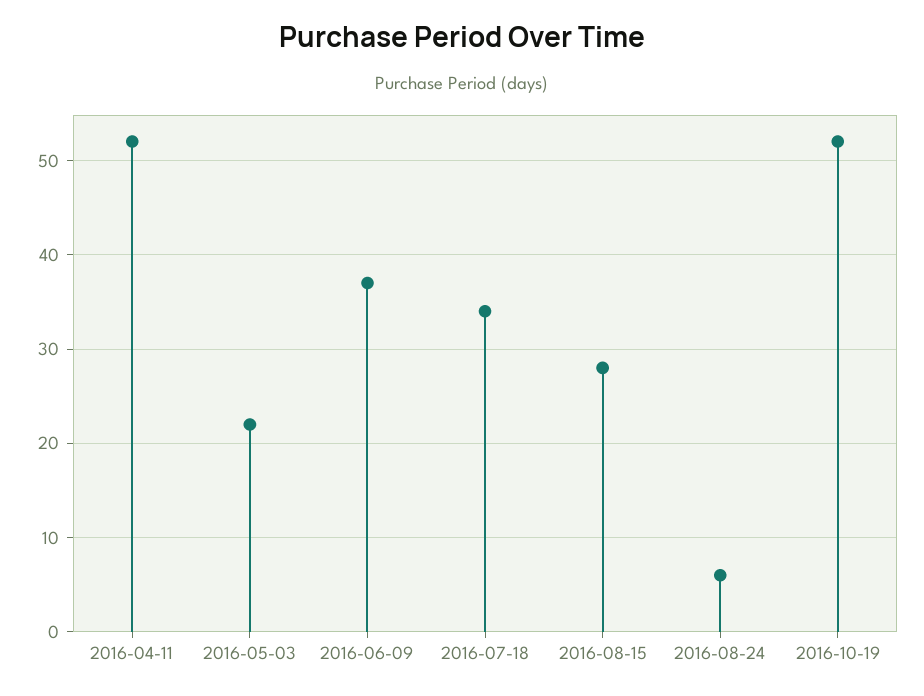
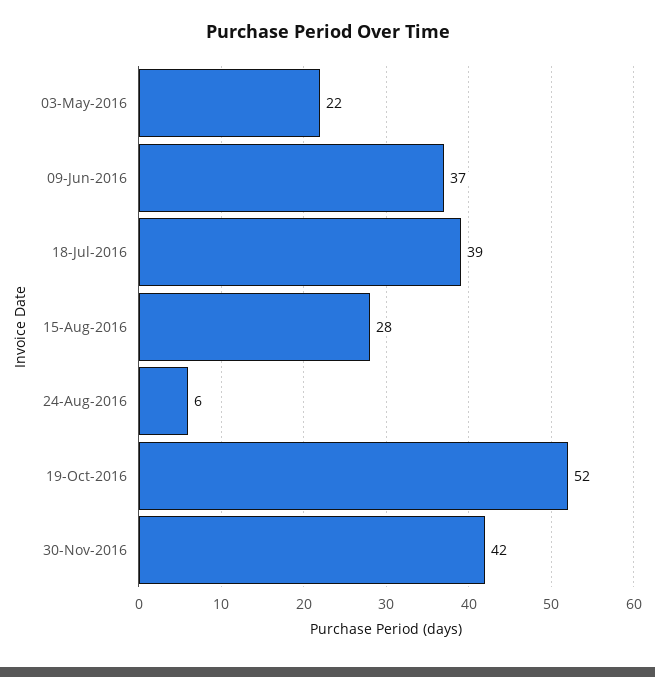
2016-04-11: 52 -> none
2016-07-18: 34 -> 39
30-Nov-2016: none -> 42

